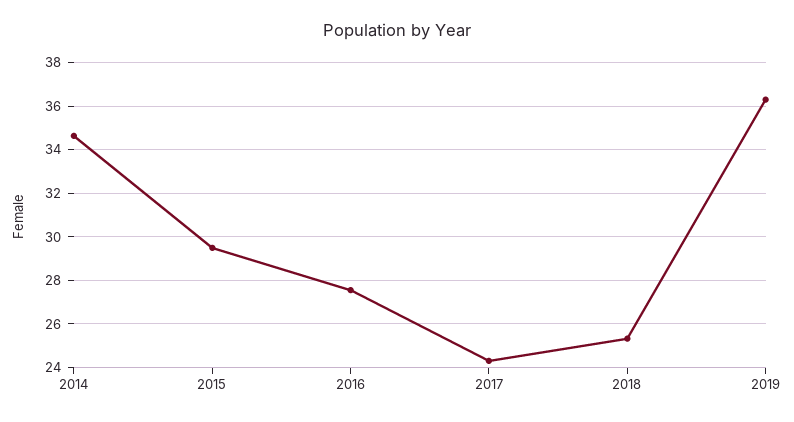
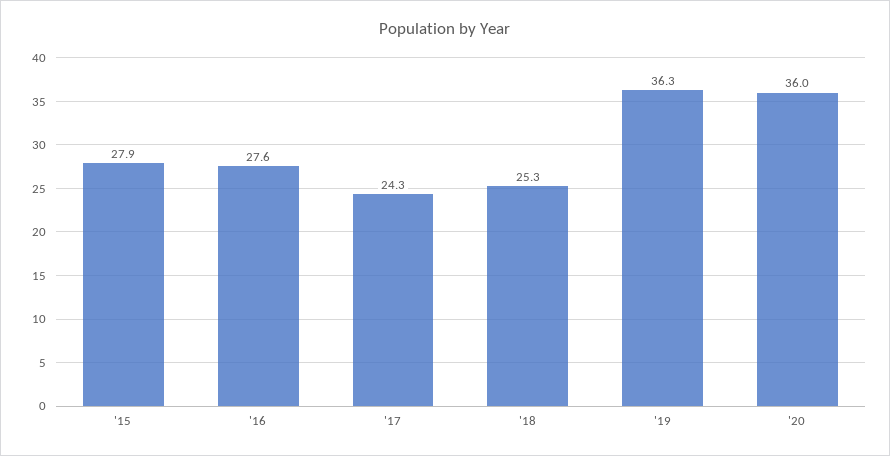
2014: 34.5 -> none
2015: 29.5 -> 27.9
'20: none -> 36

